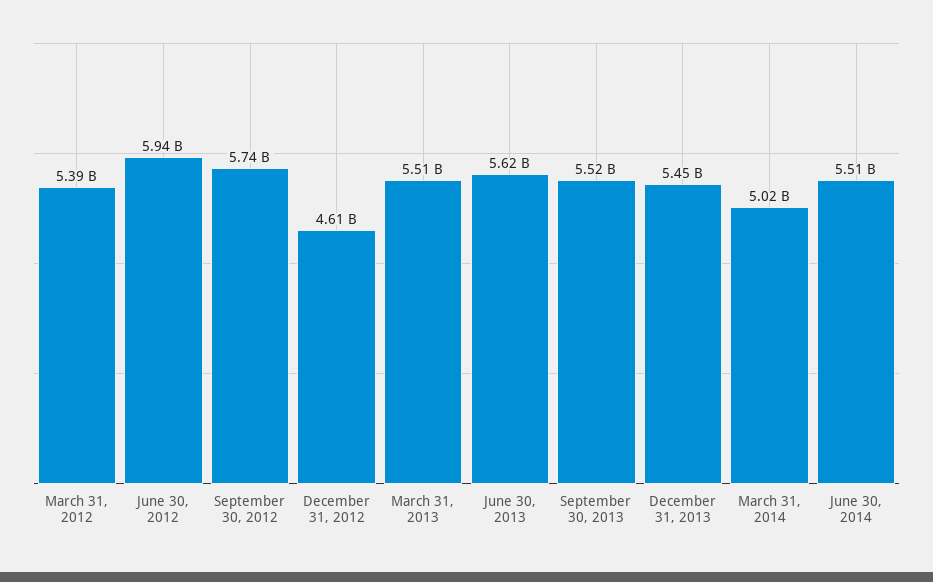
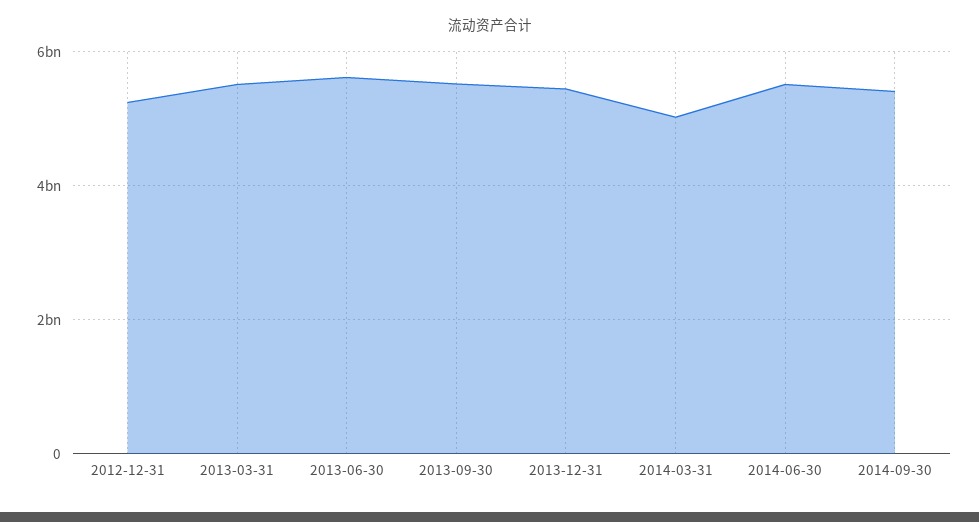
March 31, 2012: 5390000000 -> none
June 30, 2012: 5940000000 -> none
September 30, 2012: 5740000000 -> none
December 31, 2012: 4610000000 -> 5200000000
2014-09-30: none -> 5400000000

